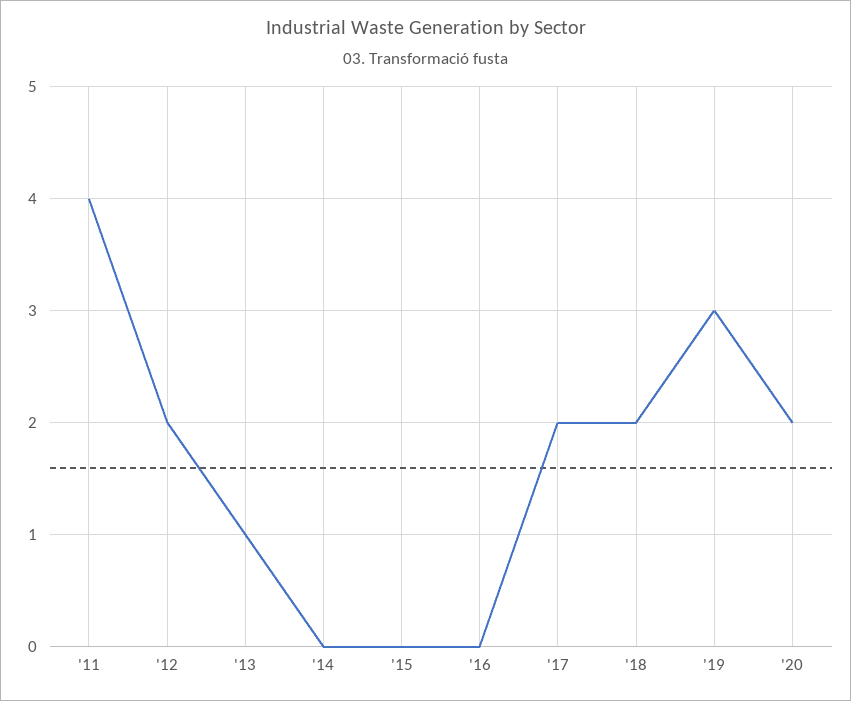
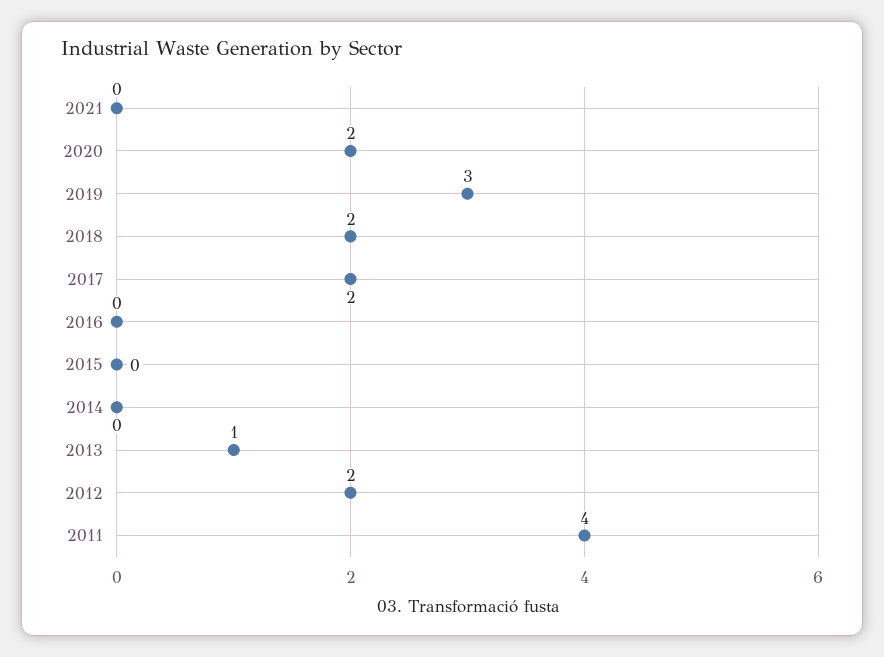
2021: none -> 0

